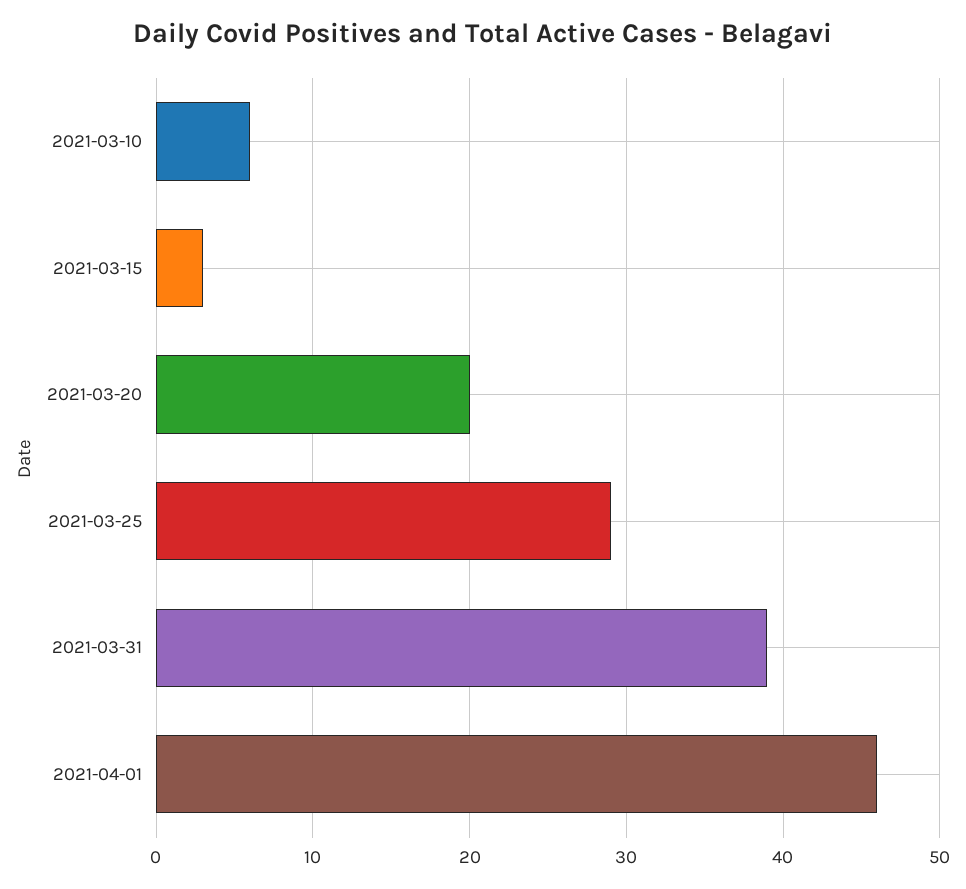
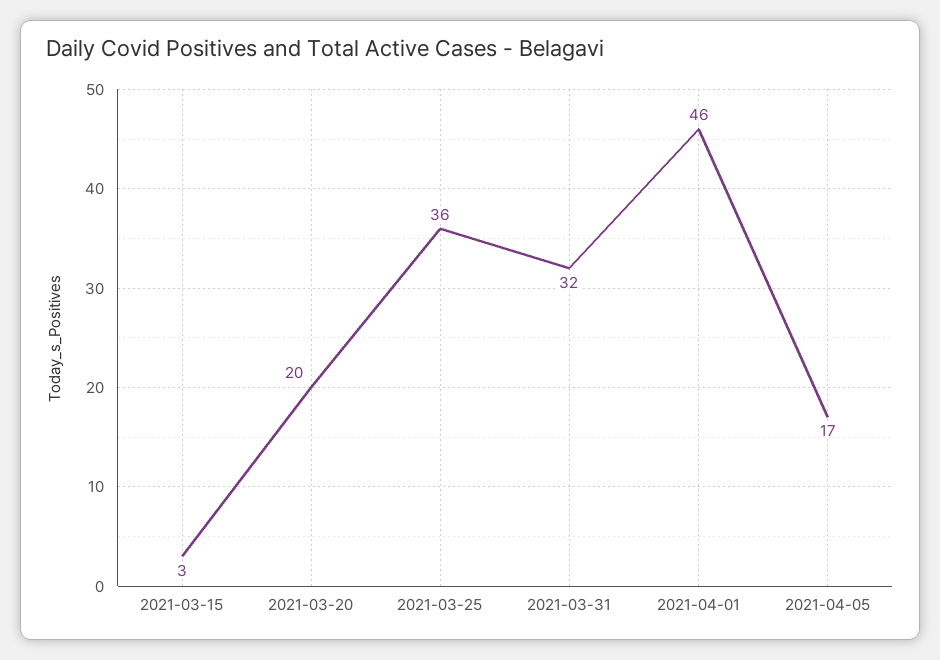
2021-03-10: 6 -> none
2021-03-25: 29 -> 36
2021-03-31: 39 -> 32
2021-04-05: none -> 17

